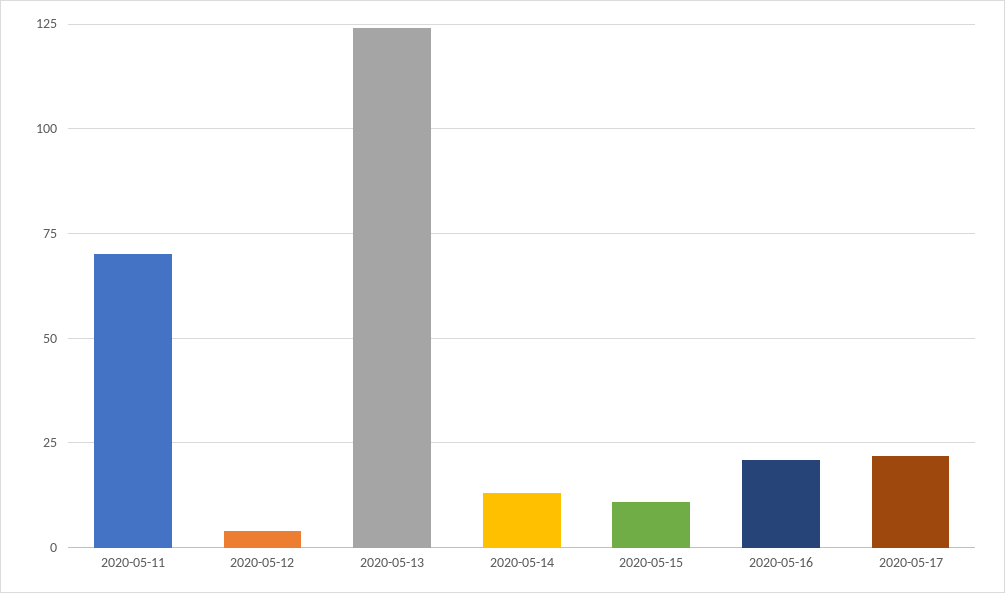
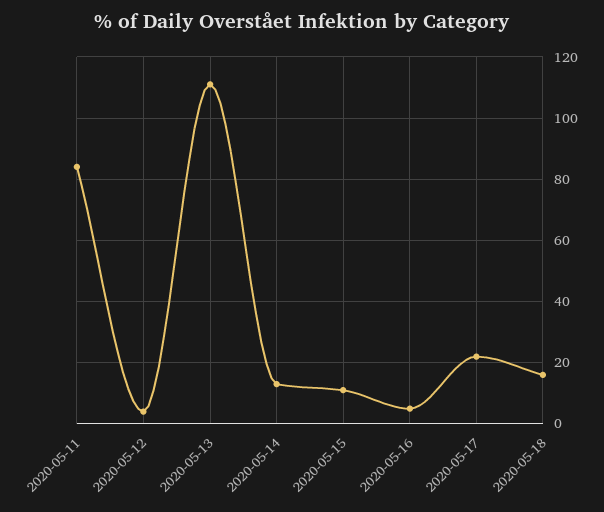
2020-05-11: 70 -> 85
2020-05-13: 125 -> 110
2020-05-16: 20 -> 5
2020-05-18: none -> 15

